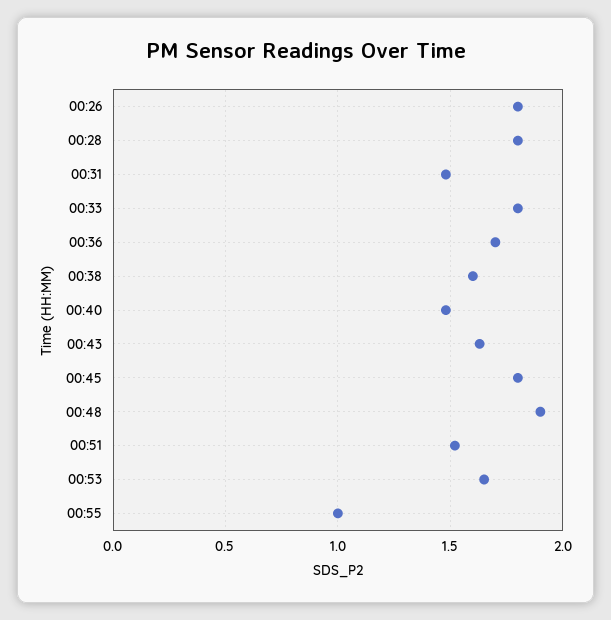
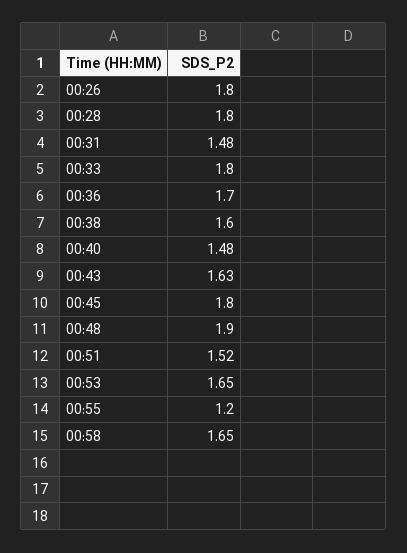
00:55: 1 -> 1.2
00:58: none -> 1.65

